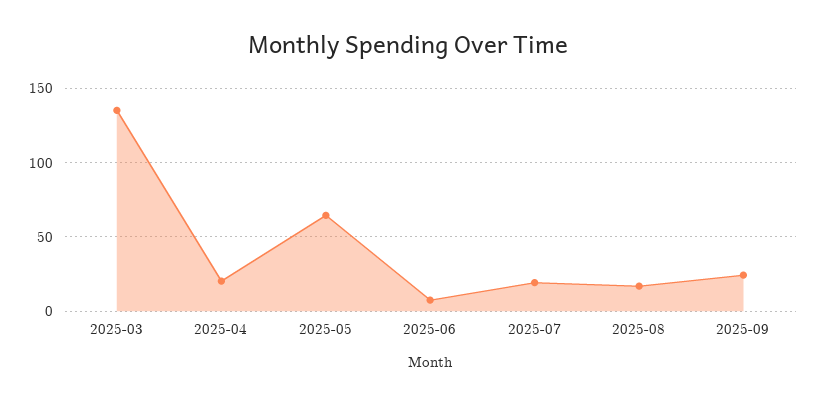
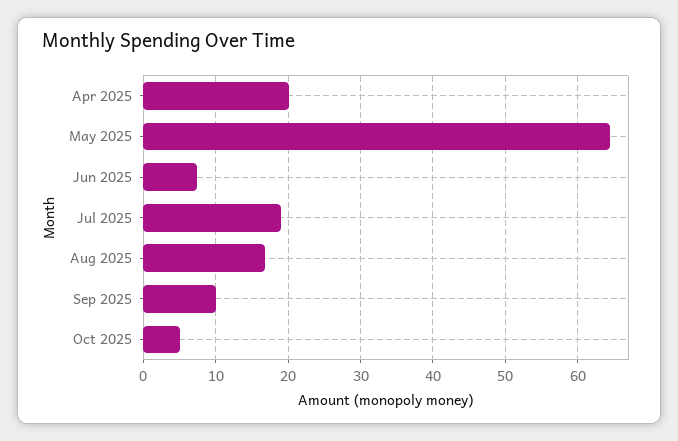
2025-03: 135 -> none
2025-09: 25 -> 10
Oct 2025: none -> 5

